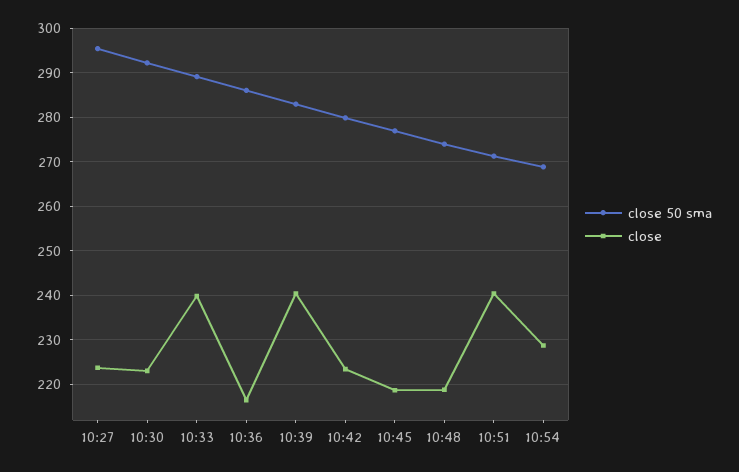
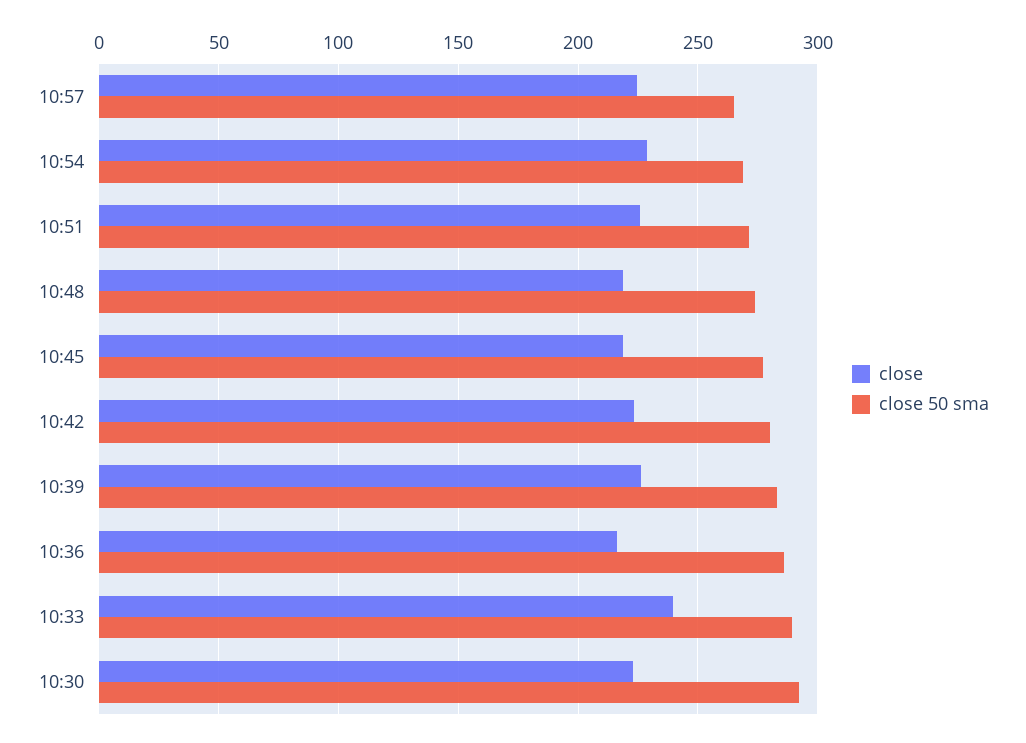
close 50 sma, 10:27: 296 -> none
close, 10:27: 224 -> none
close, 10:39: 240 -> 225
close, 10:51: 240 -> 225
close, 10:57: none -> 225
close 50 sma, 10:57: none -> 265

